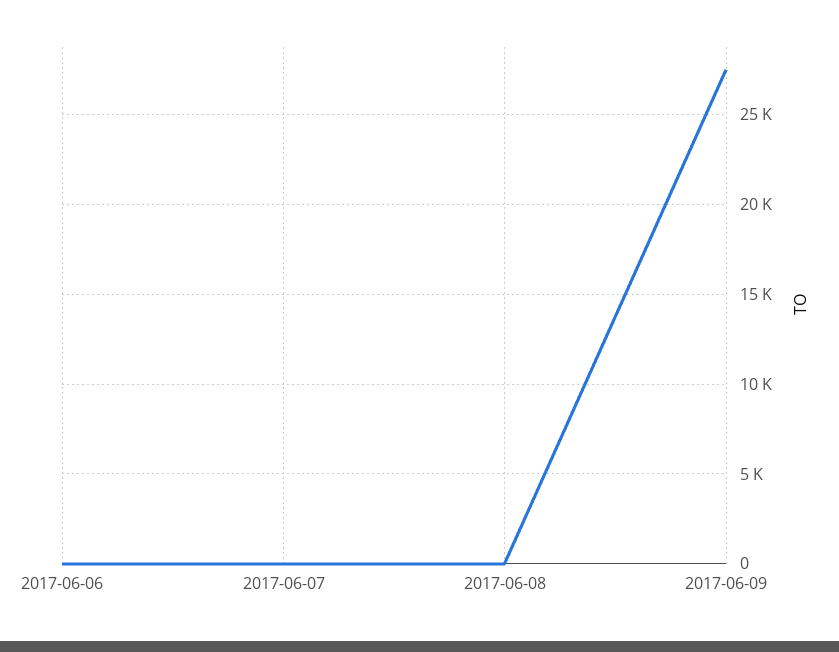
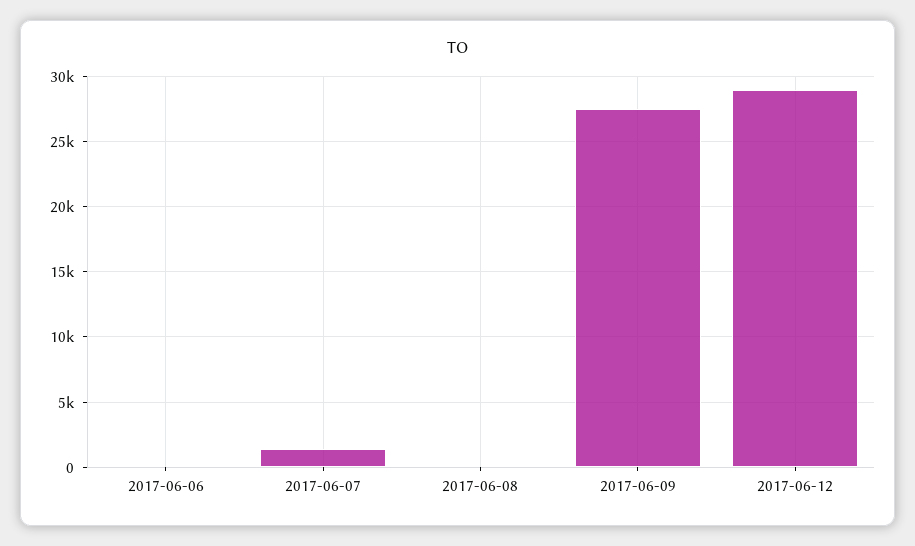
2017-06-07: 0 -> 1500
2017-06-12: none -> 29000

